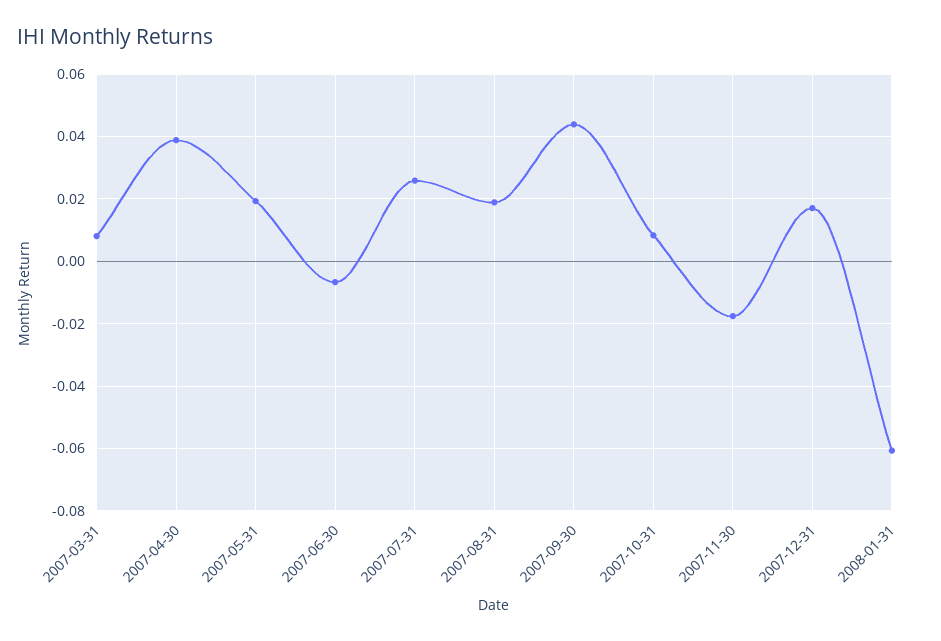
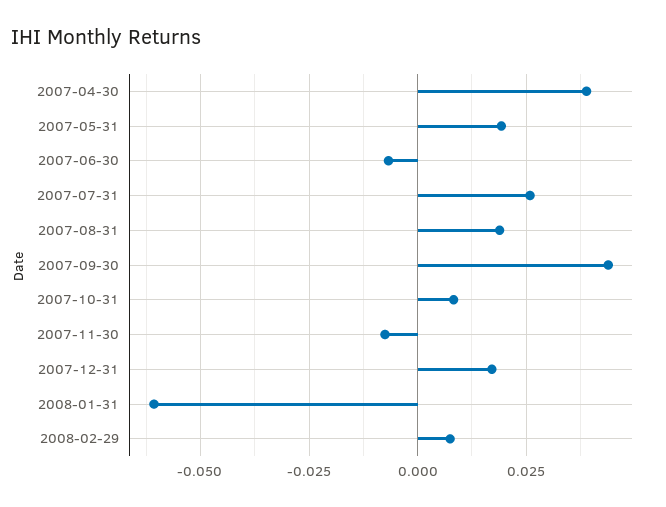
2007-03-31: 0.008 -> none
2007-11-30: -0.018 -> -0.0075
2008-02-29: none -> 0.0075

